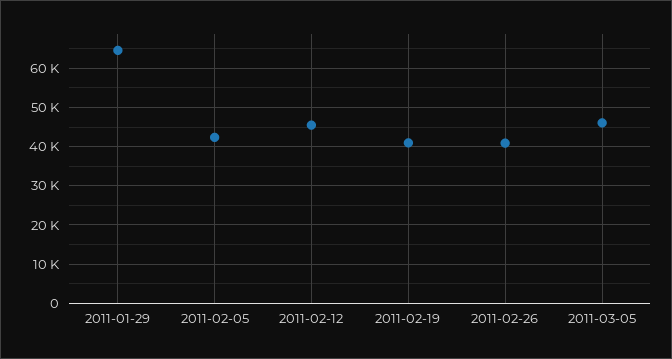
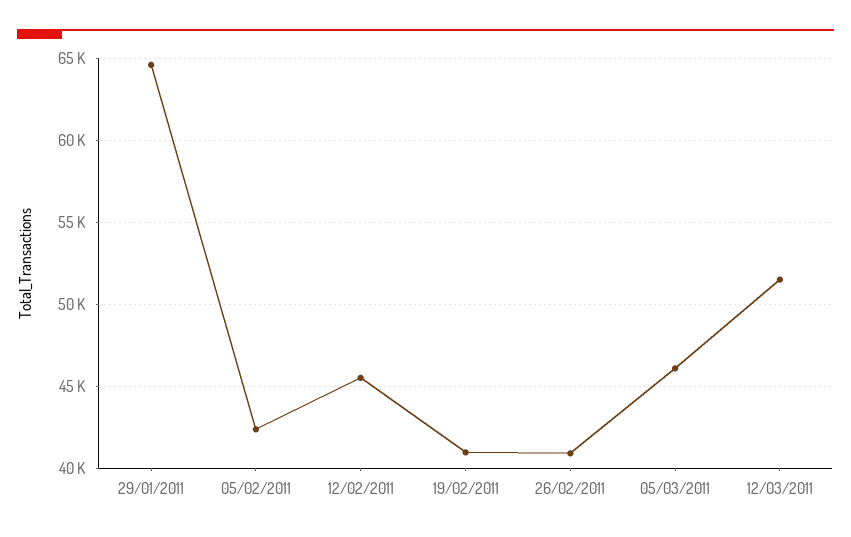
12/03/2011: none -> 51500

